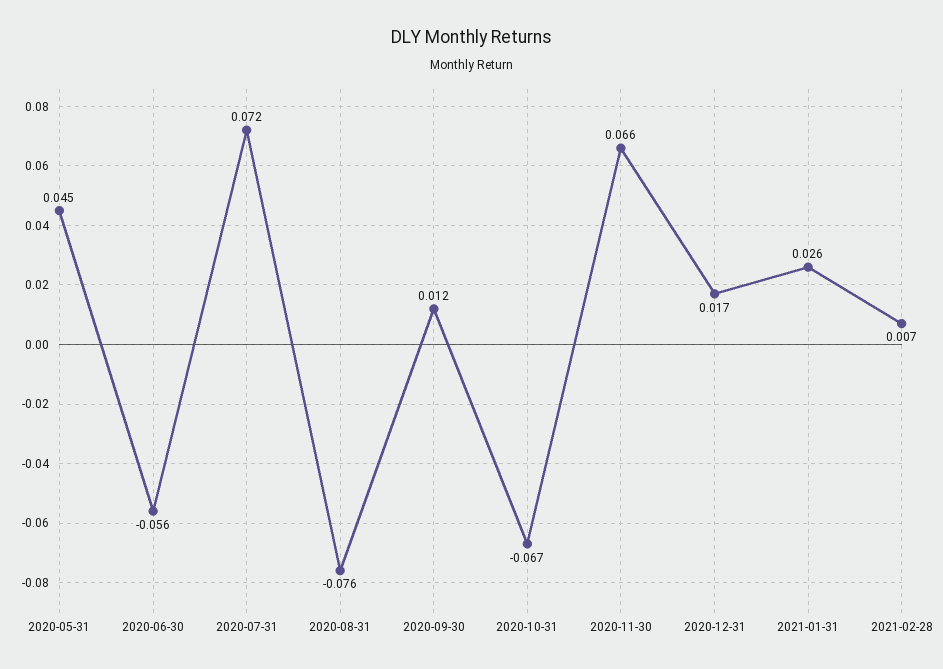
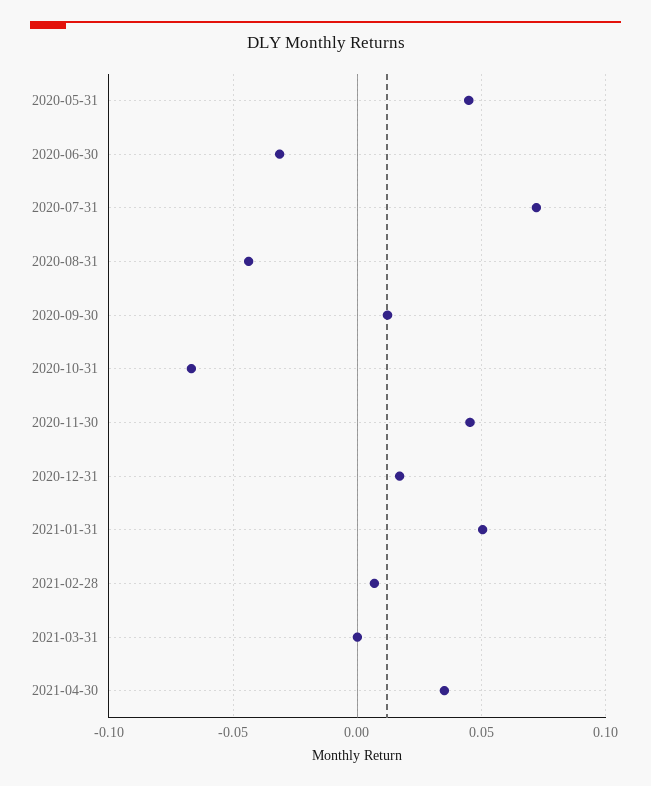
2020-06-30: -0.056 -> -0.03
2020-08-31: -0.076 -> -0.045
2020-11-30: 0.066 -> 0.045
2021-01-31: 0.026 -> 0.05
2021-03-31: none -> 0
2021-04-30: none -> 0.035

